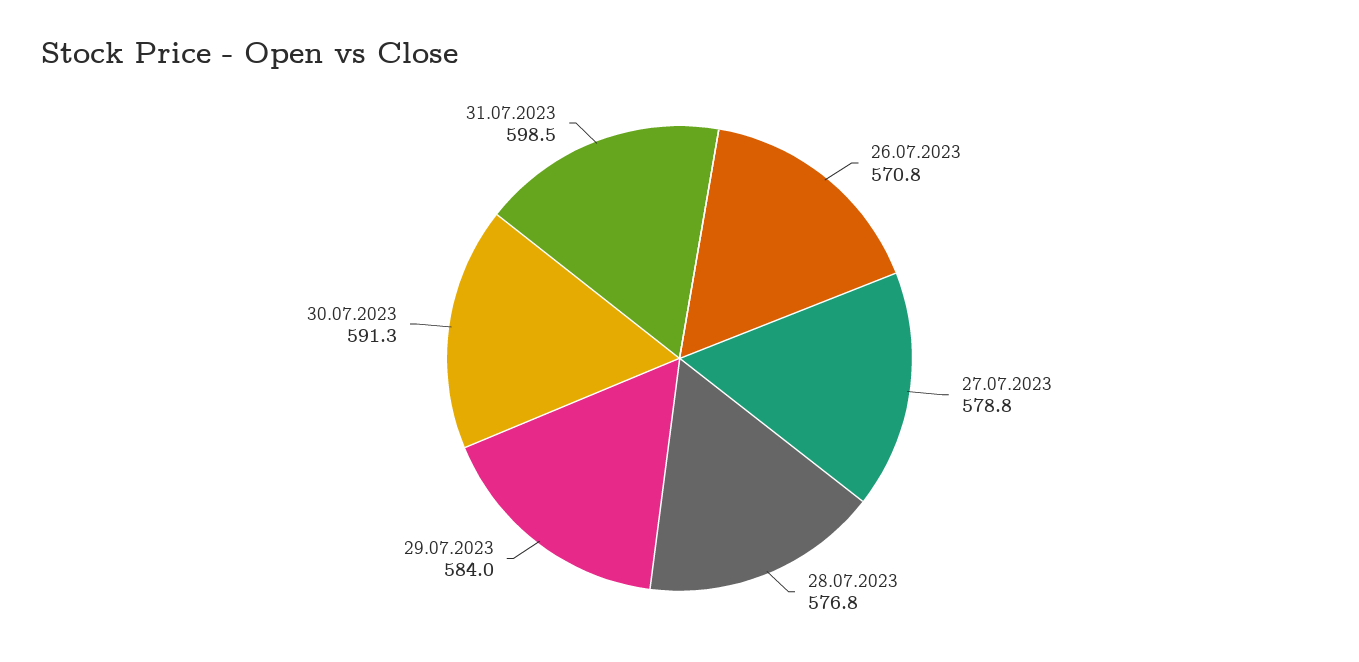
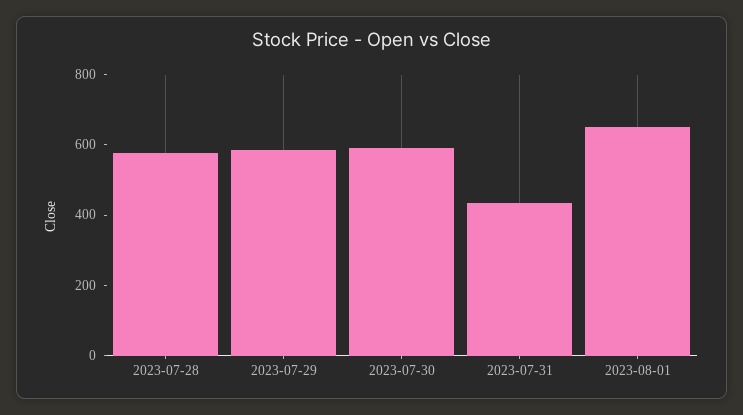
26.07.2023: 570.8 -> none
27.07.2023: 578.8 -> none
31.07.2023: 598.5 -> 450
2023-08-01: none -> 650

